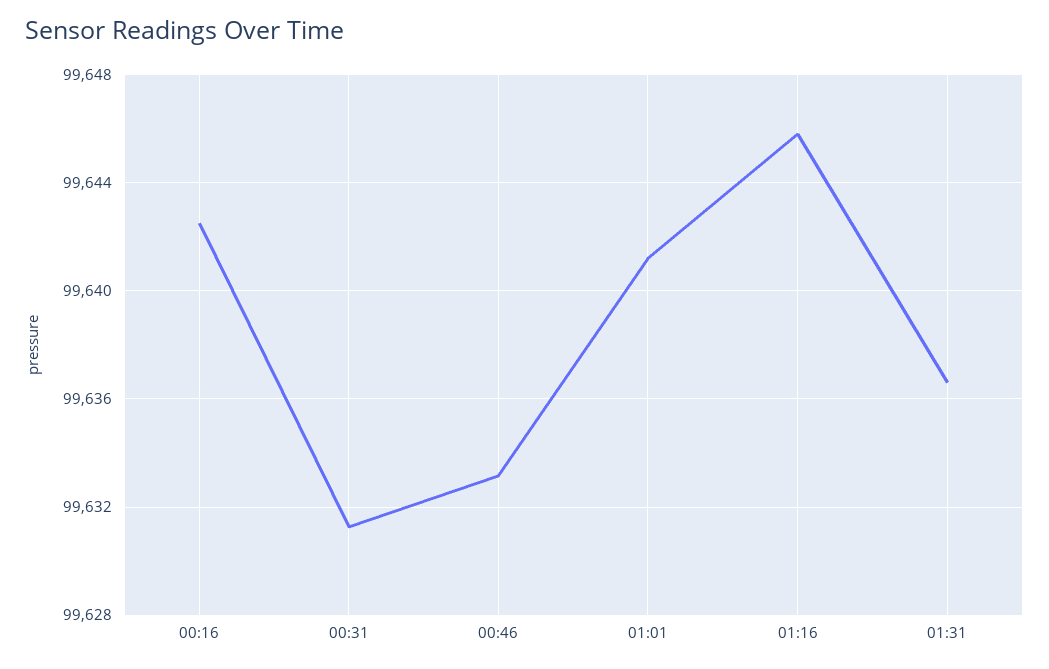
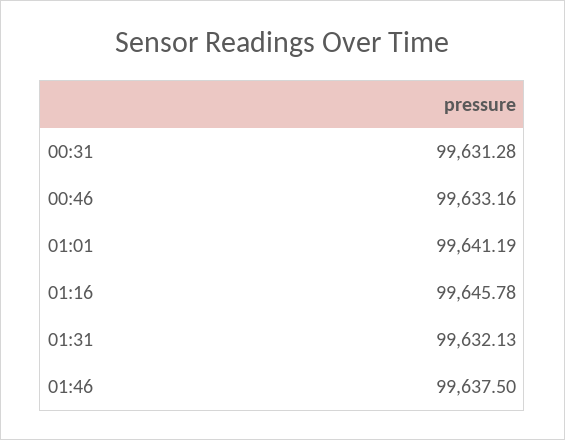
00:16: 99642.5 -> none
01:31: 99636.5 -> 99632.13
01:46: none -> 99637.5

